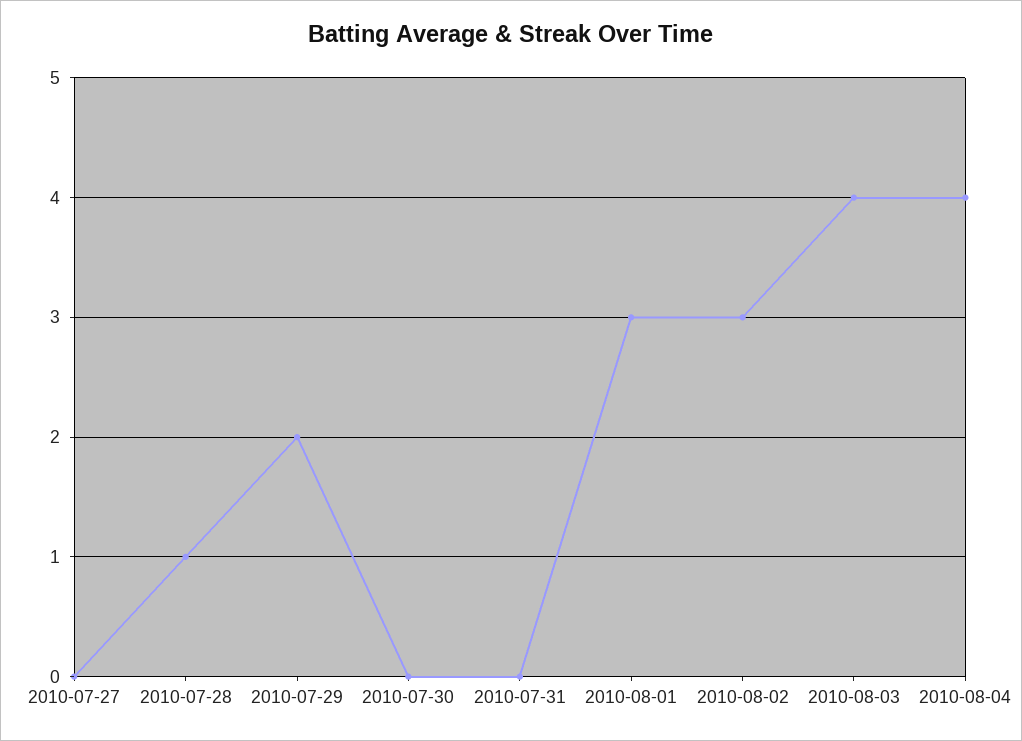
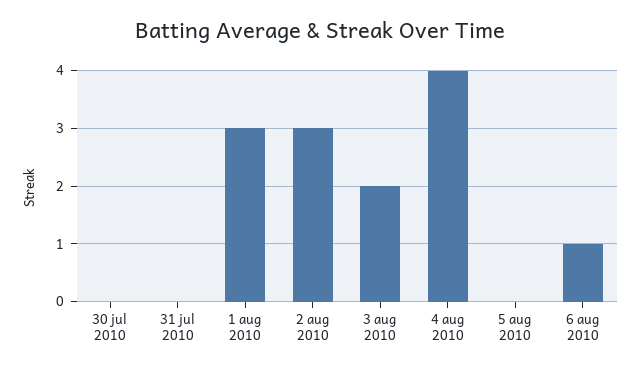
2010-07-27: 0 -> none
2010-07-28: 1 -> none
2010-07-29: 2 -> none
2010-08-03: 4 -> 2
5 aug 2010: none -> 0
6 aug 2010: none -> 1

